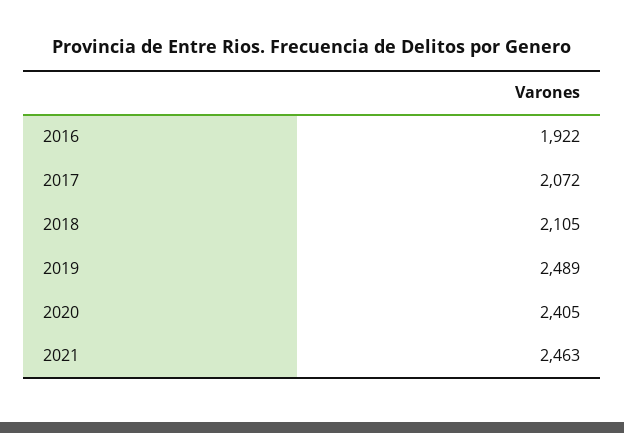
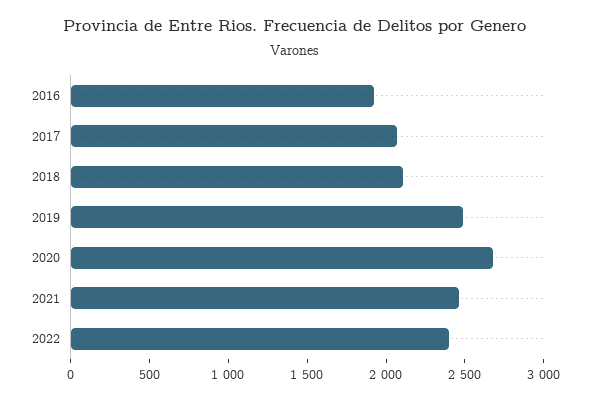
2020: 2405 -> 2700
2022: none -> 2400

